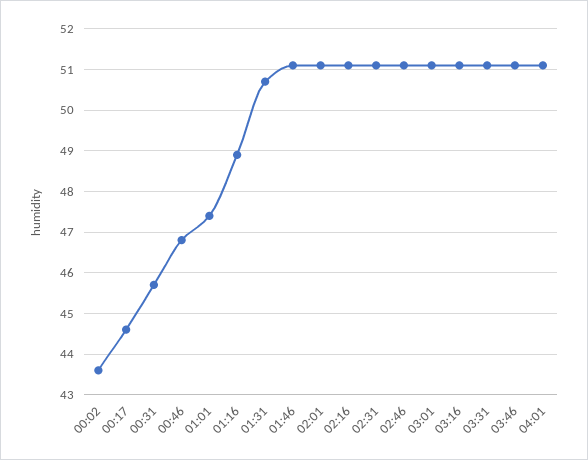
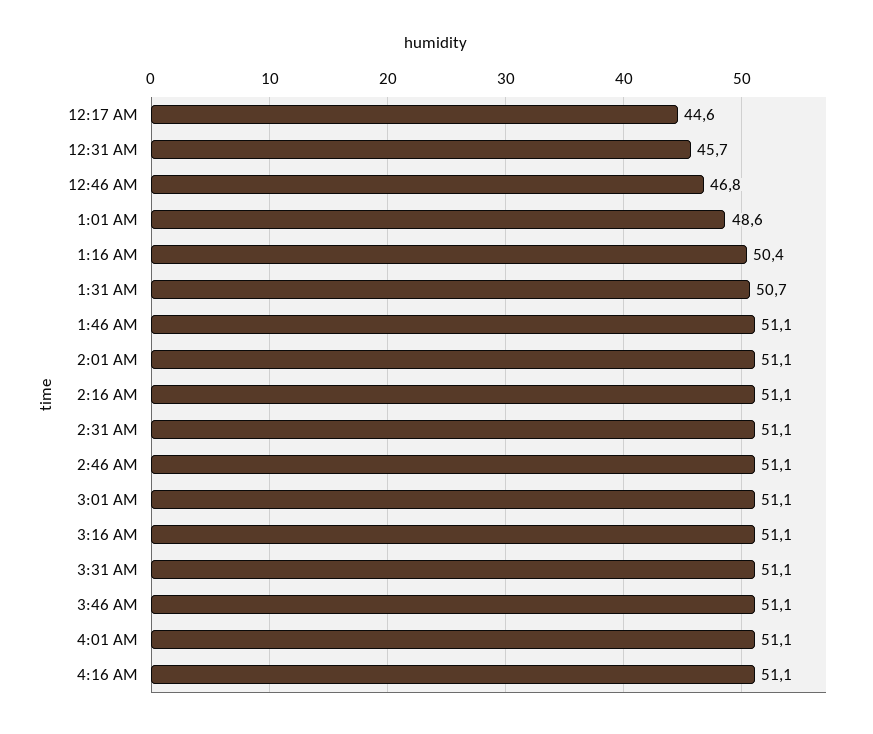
00:02: 43.5 -> none
01:01: 47.5 -> 48.6
01:16: 49 -> 50.4
4:16 AM: none -> 51.1

